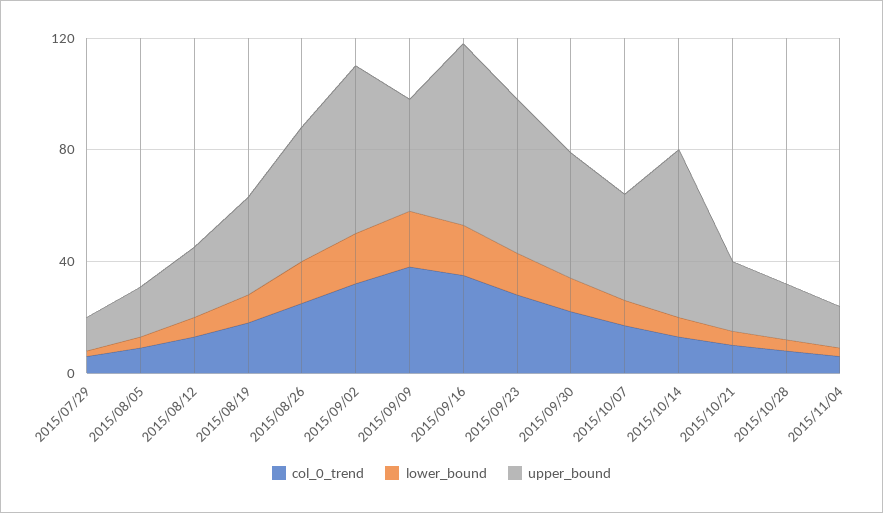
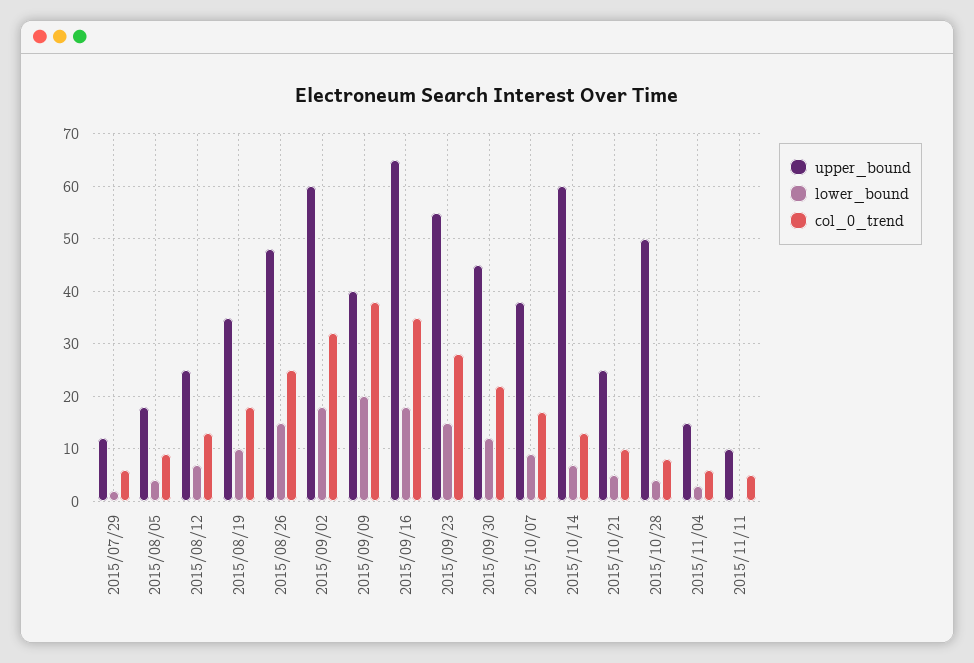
upper_bound, 2015/10/28: 20 -> 50
upper_bound, 2015/11/11: none -> 10
lower_bound, 2015/11/11: none -> 0
col_0_trend, 2015/11/11: none -> 5

